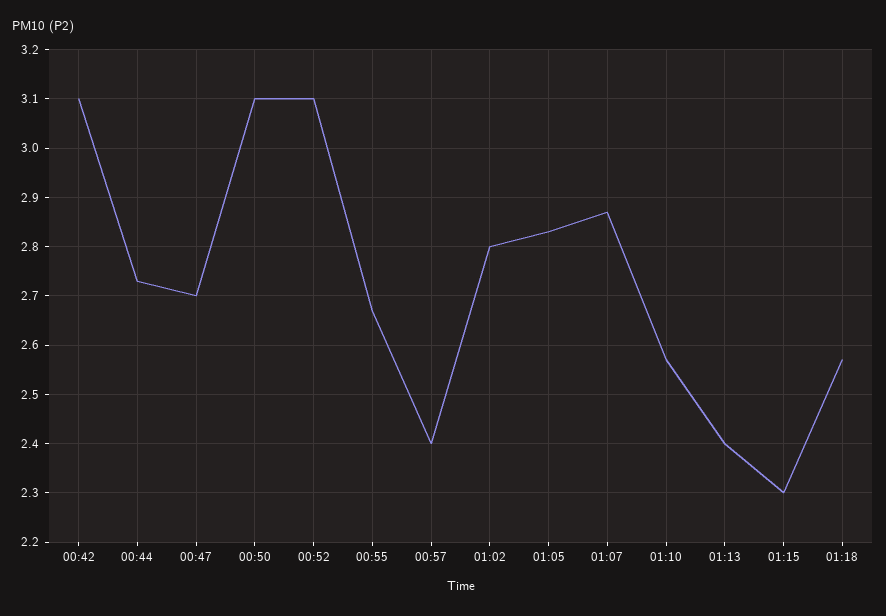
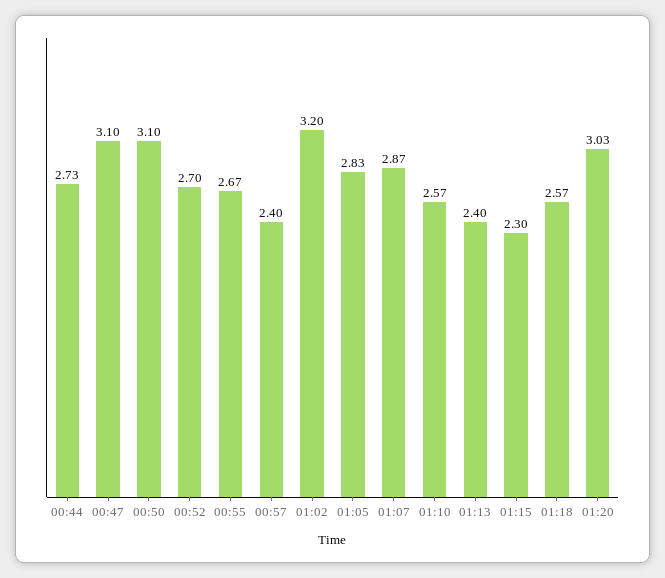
00:42: 3.1 -> none
00:47: 2.7 -> 3.1
00:52: 3.1 -> 2.7
01:02: 2.8 -> 3.2
01:20: none -> 3.03

